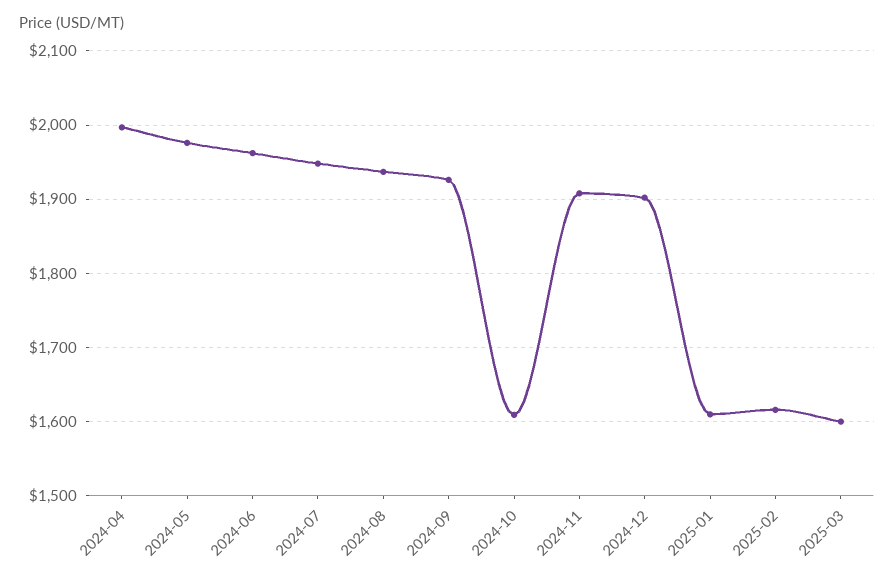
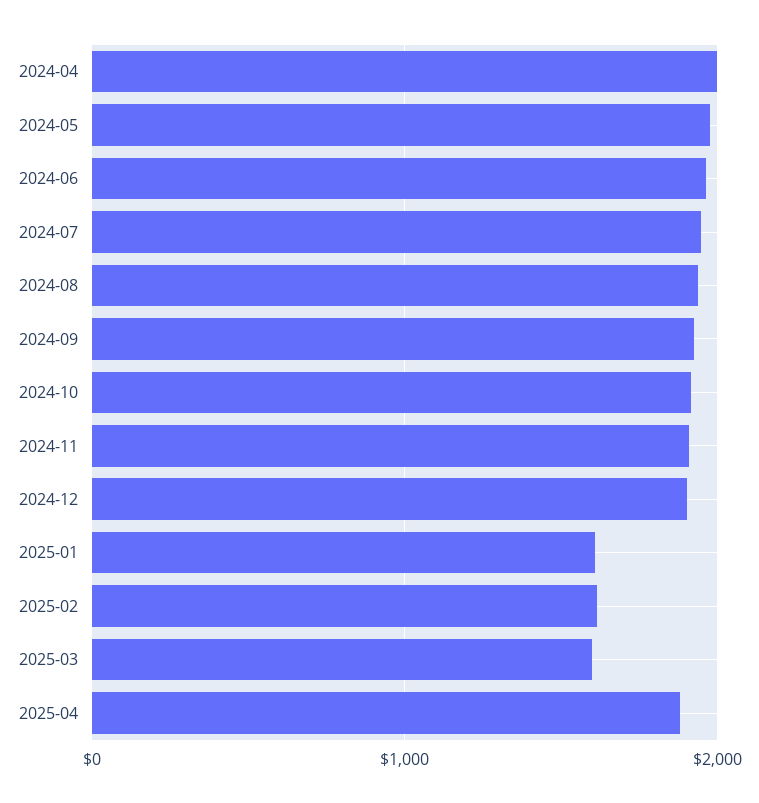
2024-10: 1610 -> 1900
2025-04: none -> 1900

